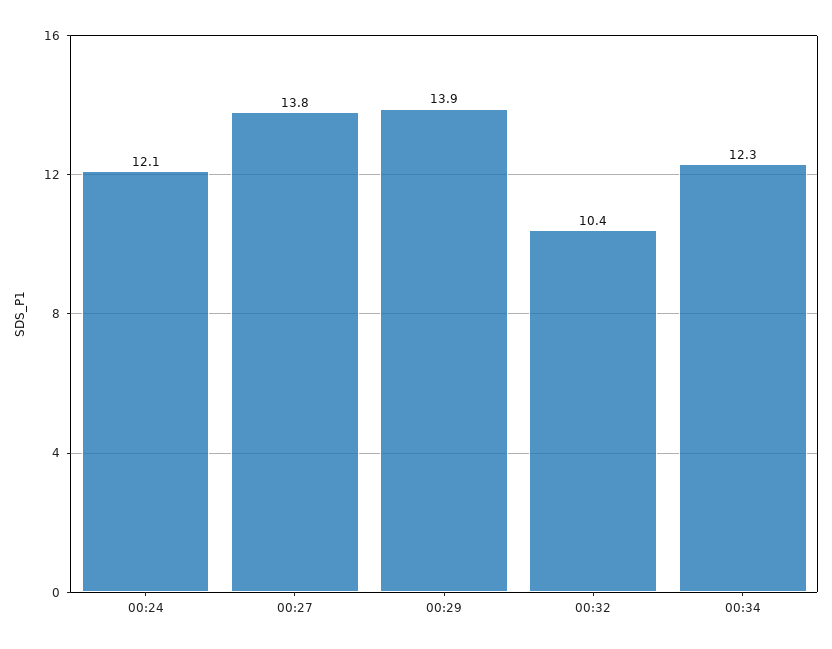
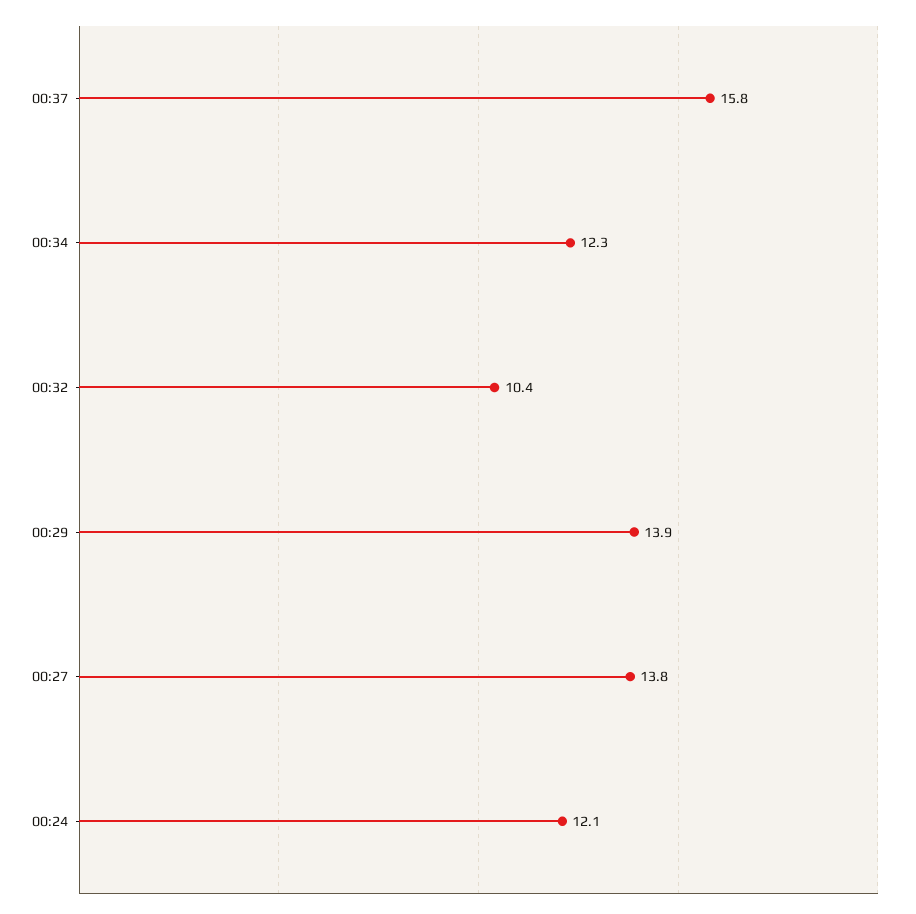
00:37: none -> 15.8

